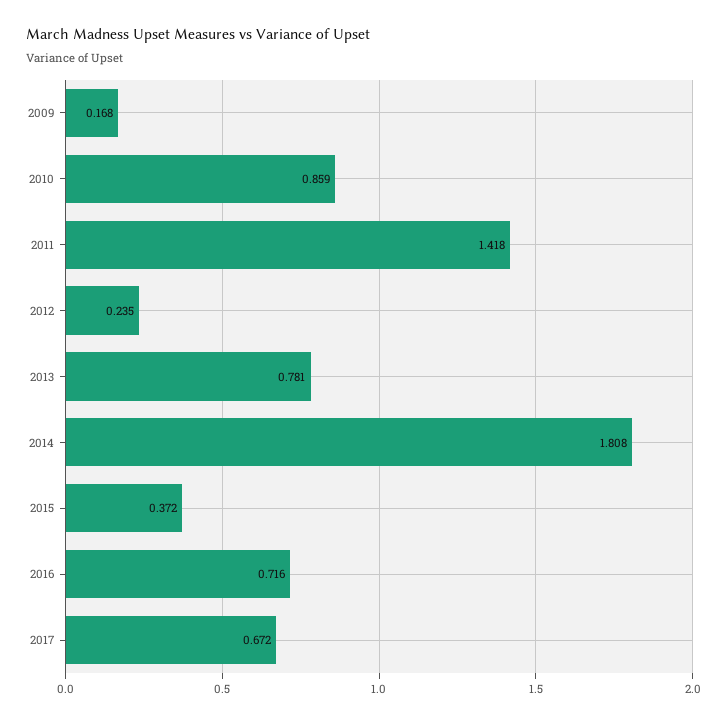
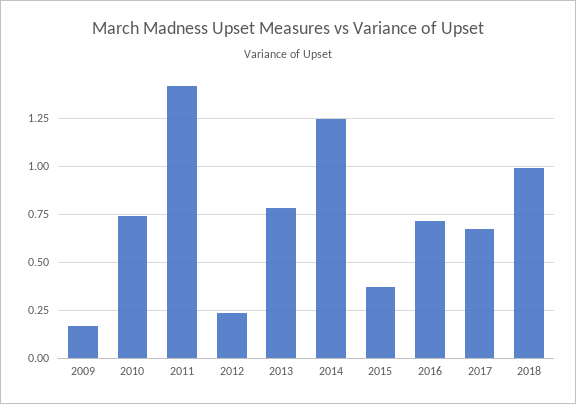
2010: 0.859 -> 0.75
2014: 1.808 -> 1.25
2018: none -> 1

